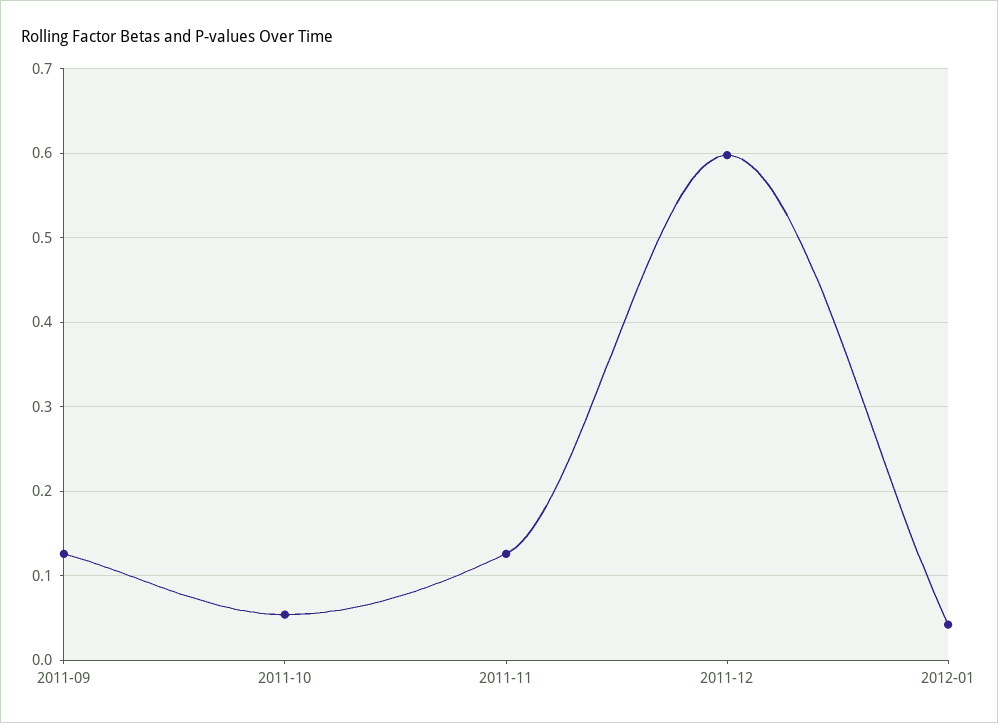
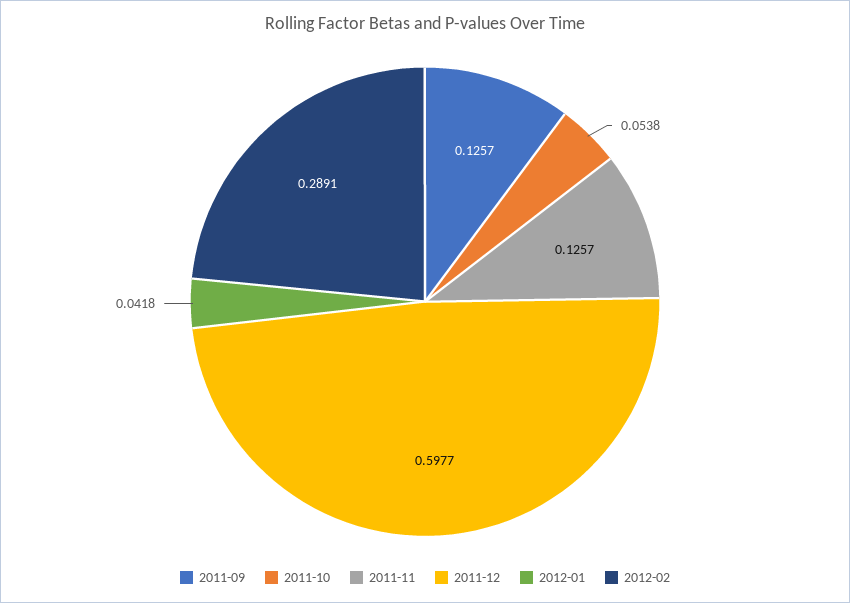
2012-02: none -> 0.2891

